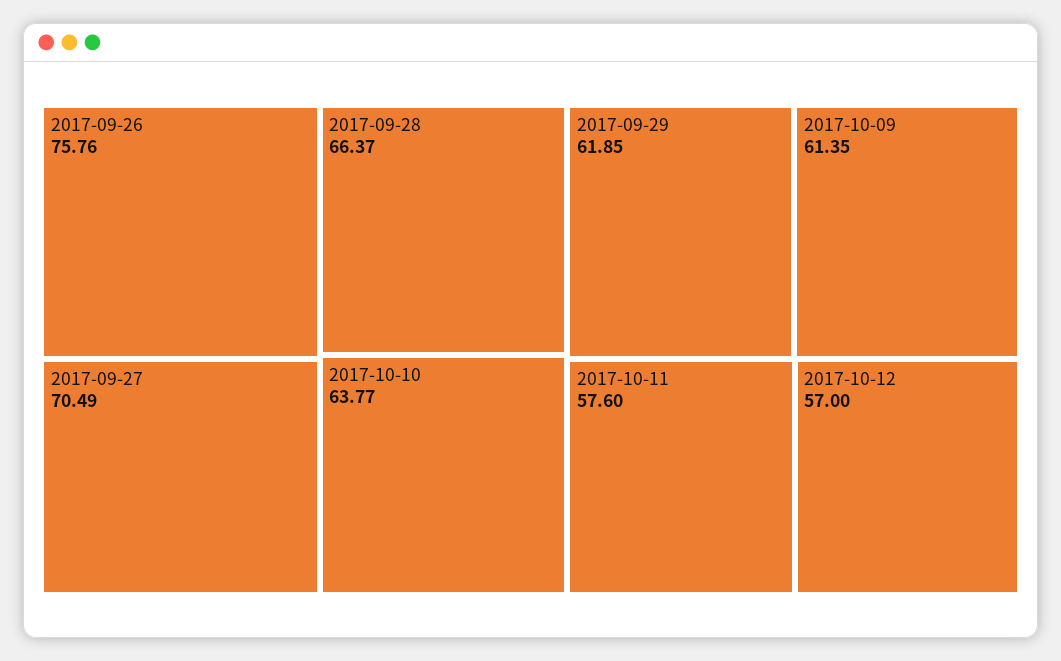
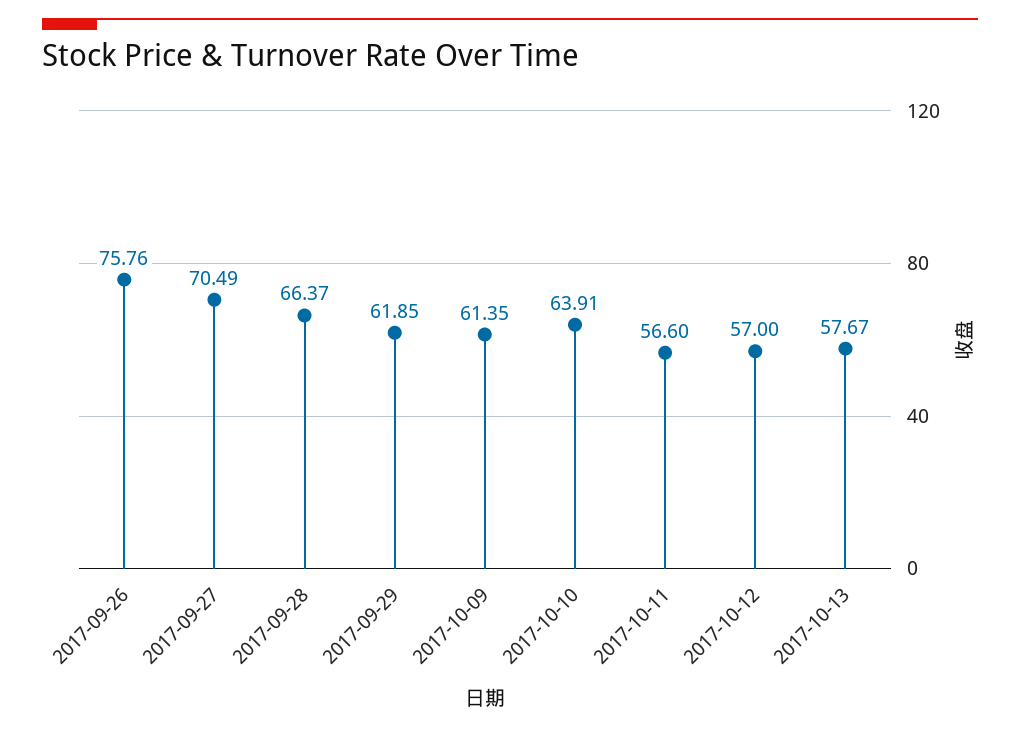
2017-10-10: 63.77 -> 63.91
2017-10-11: 57.6 -> 56.6
2017-10-13: none -> 57.67

